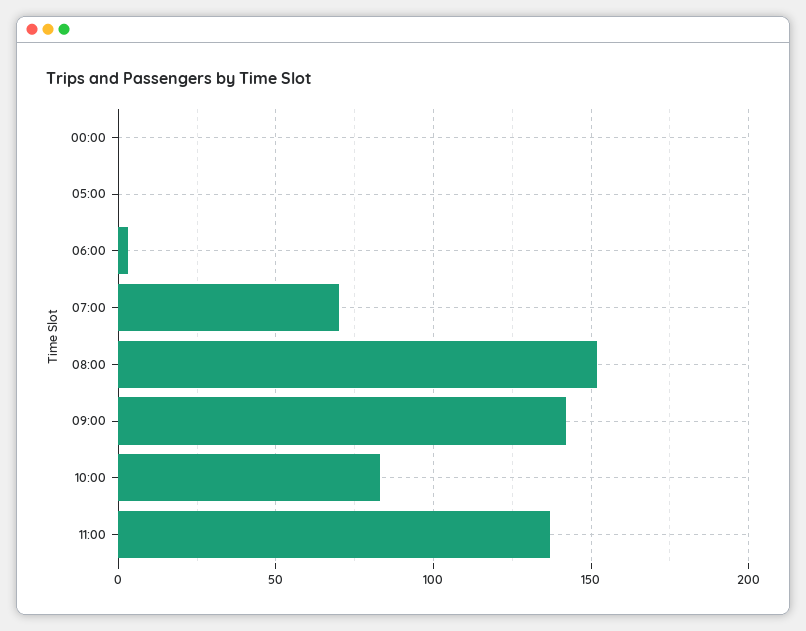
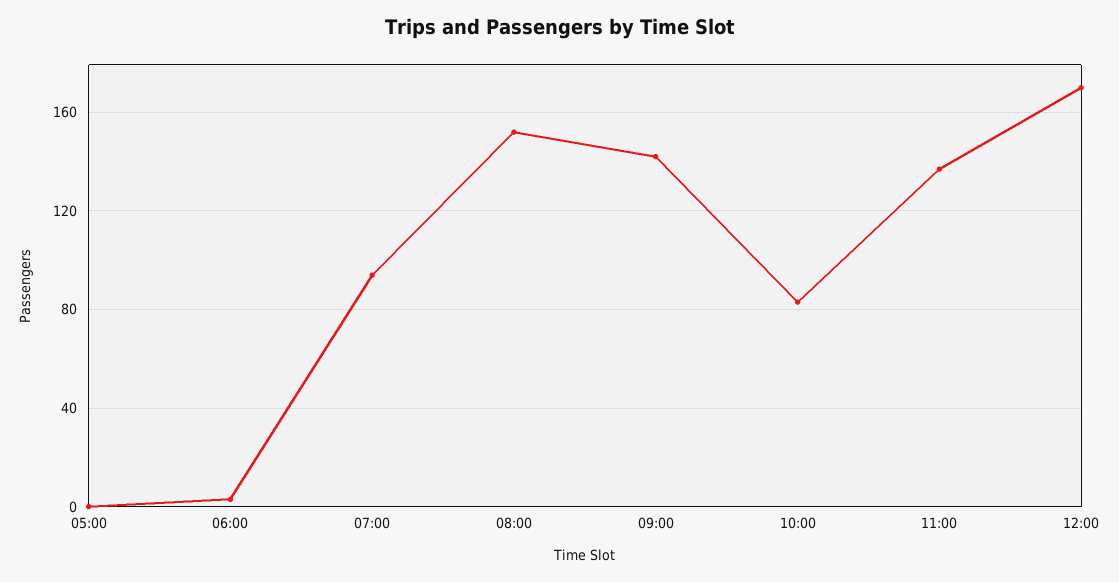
00:00: 0 -> none
07:00: 70 -> 95
12:00: none -> 170

